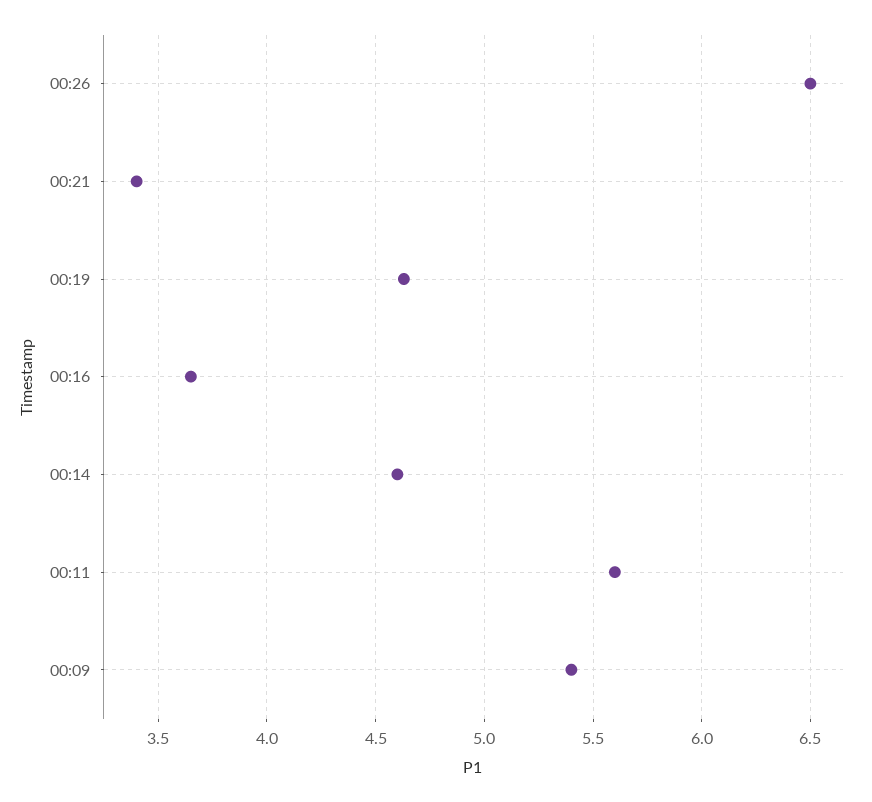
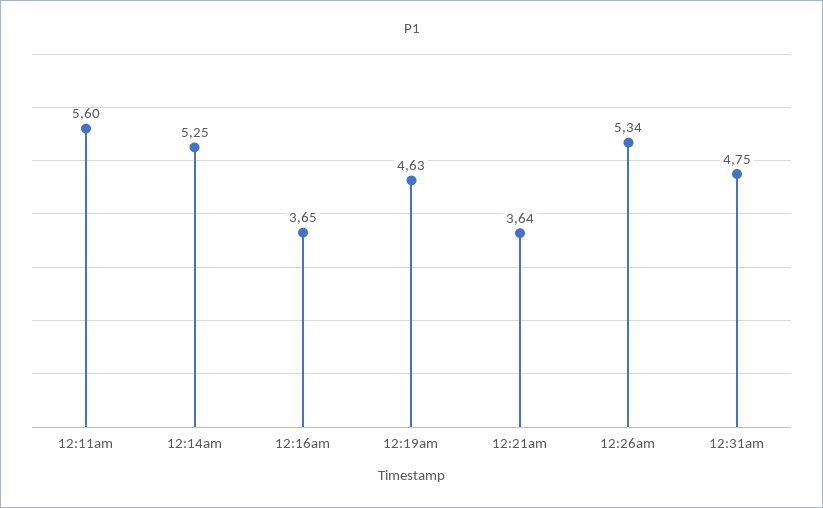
00:26: 6.5 -> 5.34
00:21: 3.4 -> 3.64
00:14: 4.6 -> 5.25
00:09: 5.4 -> none
12:31am: none -> 4.75

